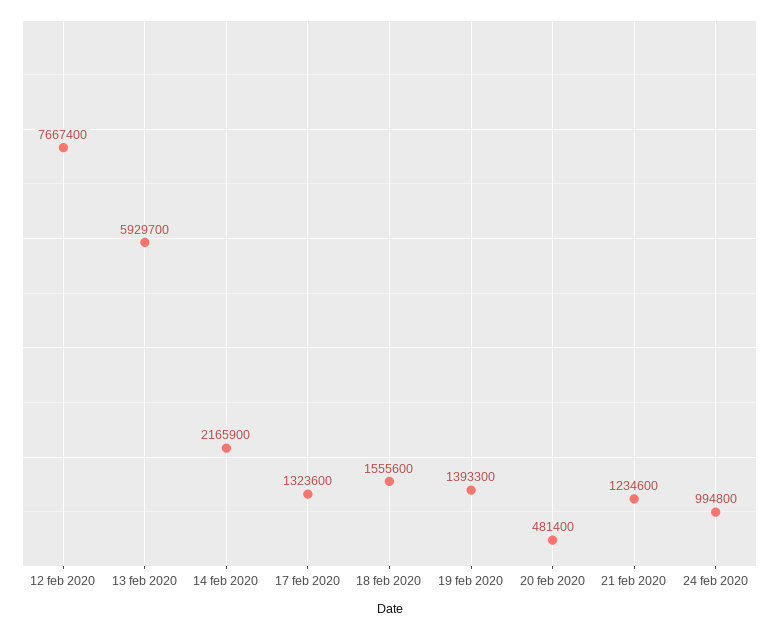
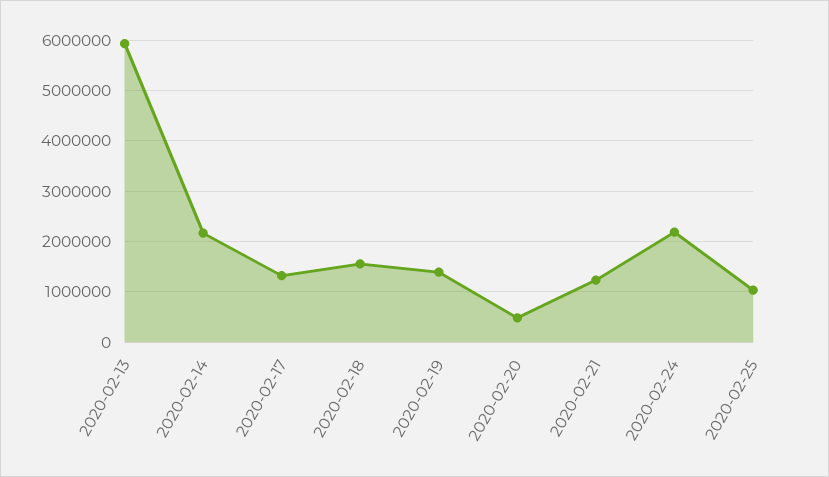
12 feb 2020: 7667400 -> none
24 feb 2020: 994800 -> 2200000
2020-02-25: none -> 1000000

